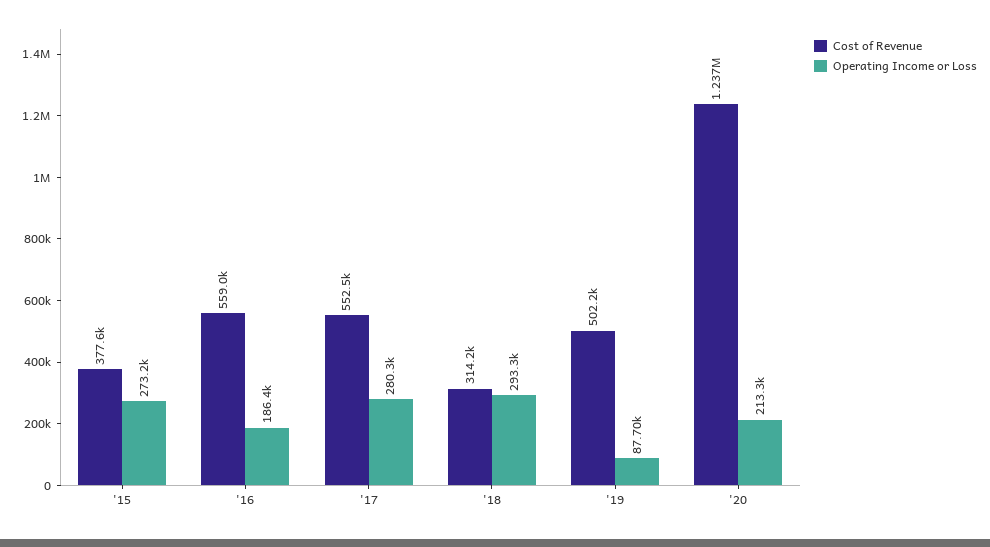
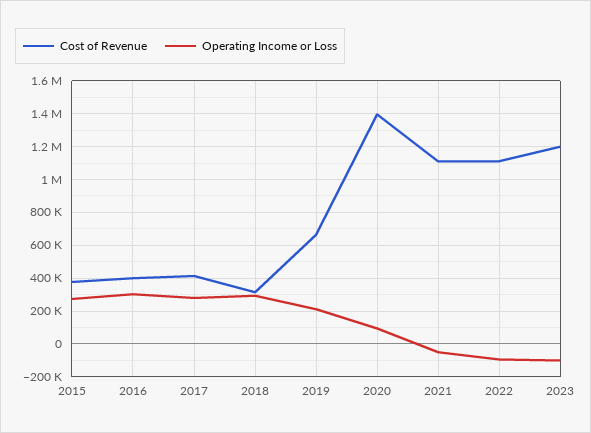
Cost of Revenue, '16: 559000 -> 400000
Operating Income or Loss, '16: 186400 -> 300000
Cost of Revenue, '17: 552500 -> 400000
Cost of Revenue, '19: 502200 -> 650000
Operating Income or Loss, '19: 87700 -> 200000
Cost of Revenue, '20: 1237000 -> 1400000
Operating Income or Loss, '20: 213300 -> 100000
Cost of Revenue, 2021: none -> 1100000
Operating Income or Loss, 2021: none -> -50000
Cost of Revenue, 2022: none -> 1100000
Operating Income or Loss, 2022: none -> -100000
Cost of Revenue, 2023: none -> 1200000
Operating Income or Loss, 2023: none -> -100000

